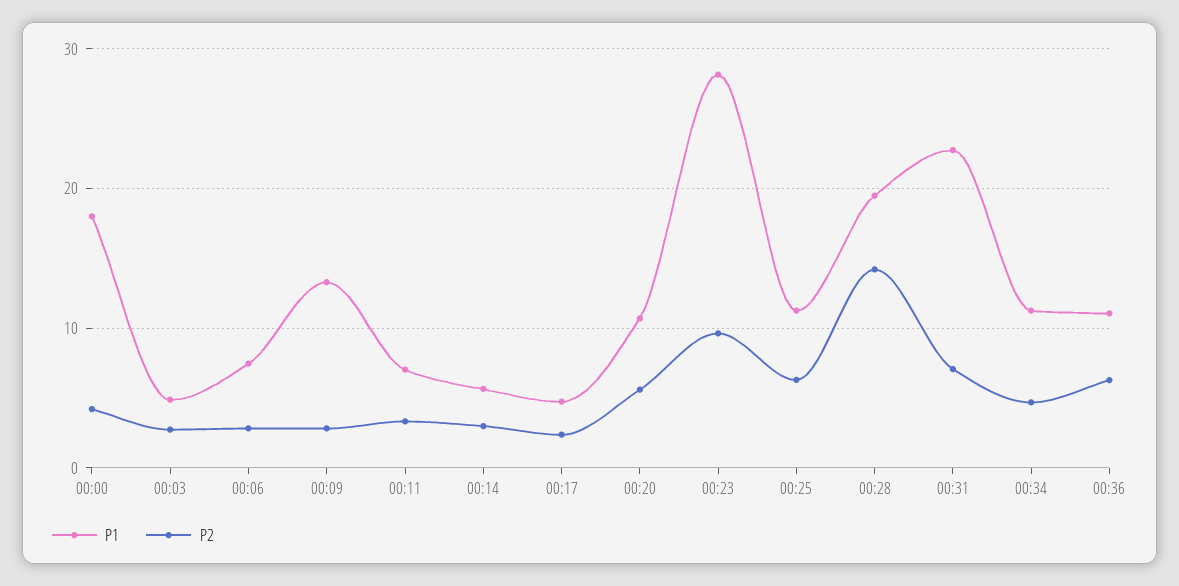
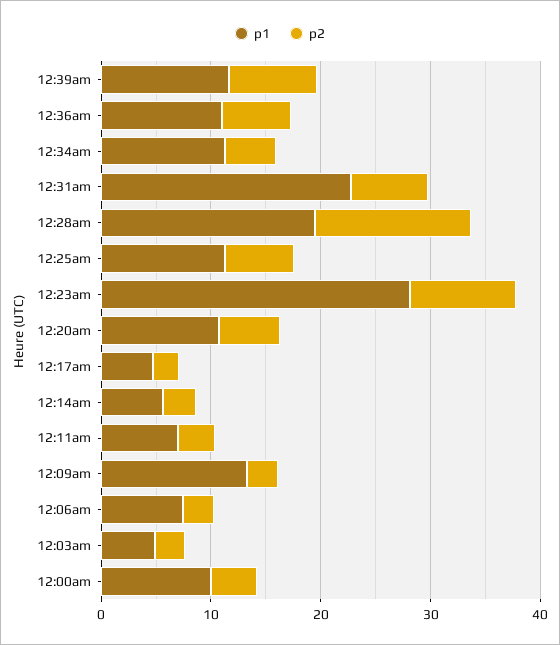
P1, 00:00: 18 -> 10
P1, 12:39am: none -> 12
P2, 12:39am: none -> 8

